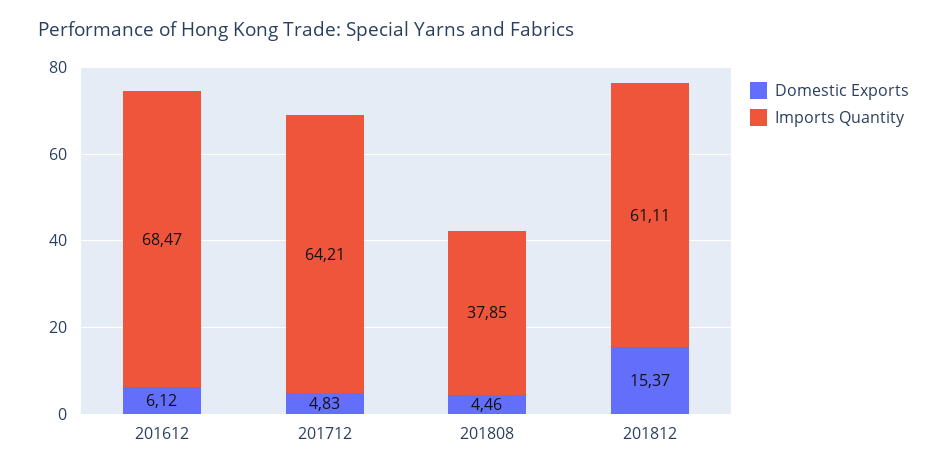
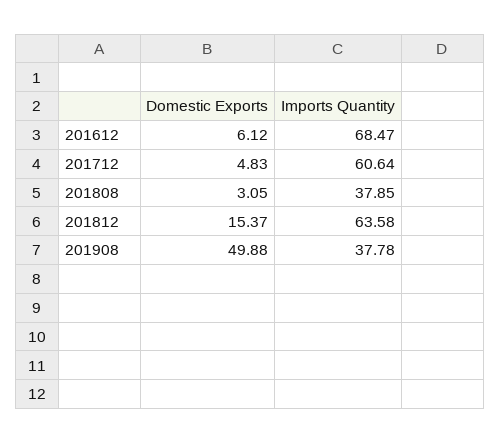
Imports Quantity, 201712: 64.21 -> 60.64
Domestic Exports, 201808: 4.46 -> 3.05
Imports Quantity, 201812: 61.11 -> 63.58
Domestic Exports, 201908: none -> 49.88
Imports Quantity, 201908: none -> 37.78

